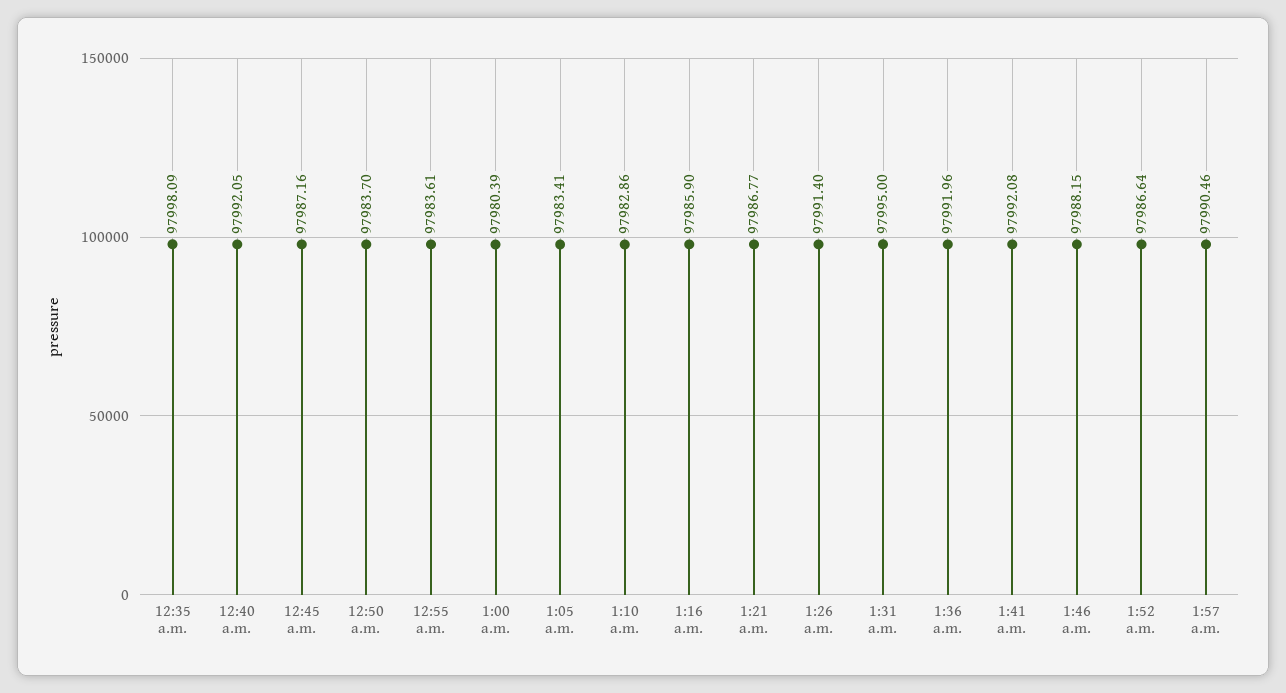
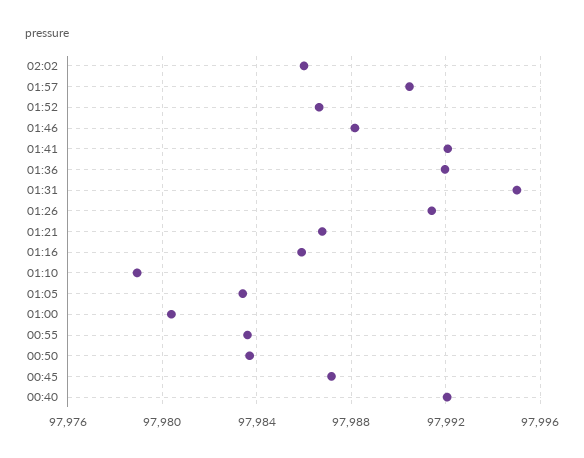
12:35 a.m.: 97998.09 -> none
1:10 a.m.: 97982.86 -> 97979
02:02: none -> 97986

